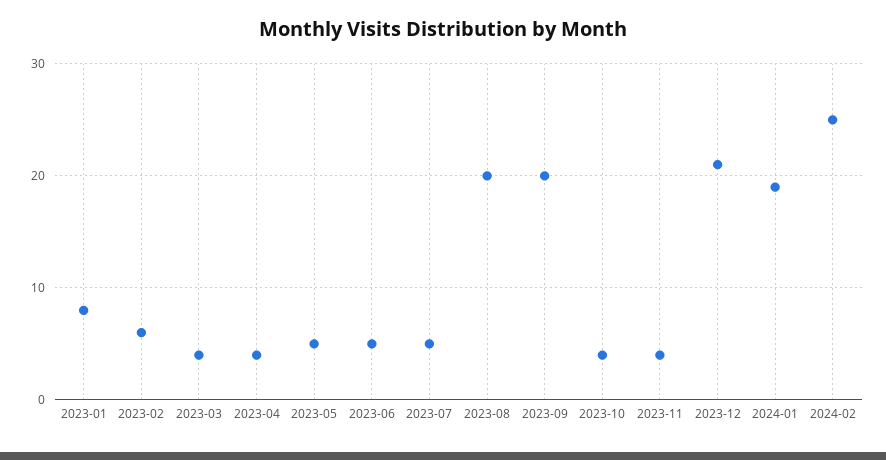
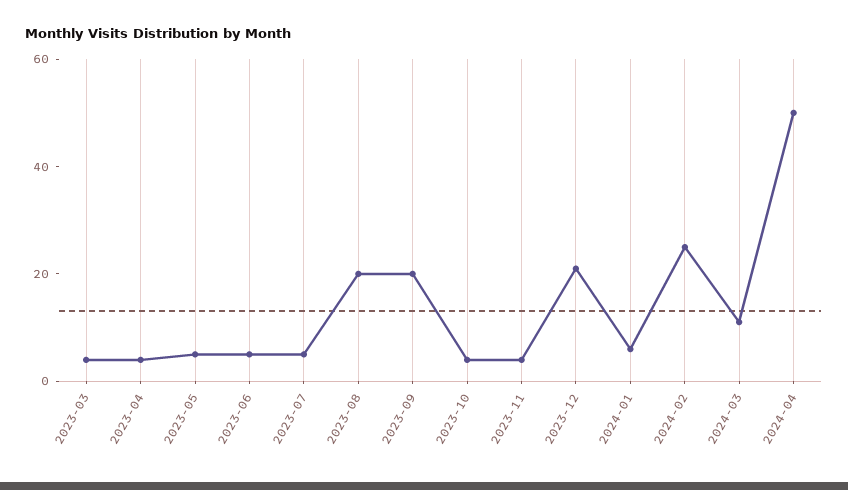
2023-01: 8 -> none
2023-02: 6 -> none
2024-01: 19 -> 5
2024-03: none -> 10
2024-04: none -> 50

